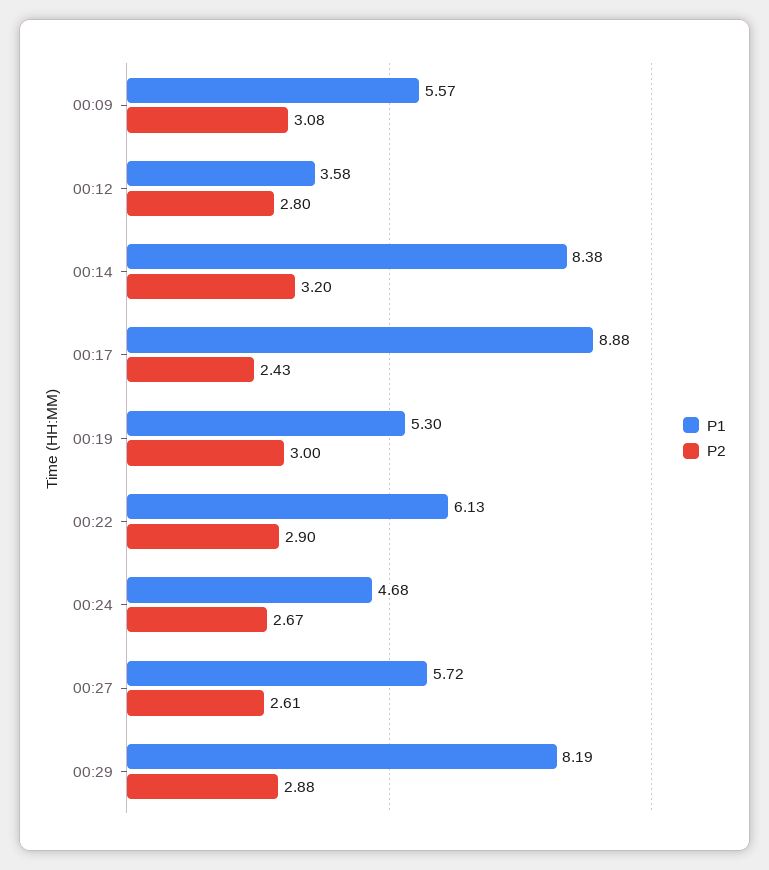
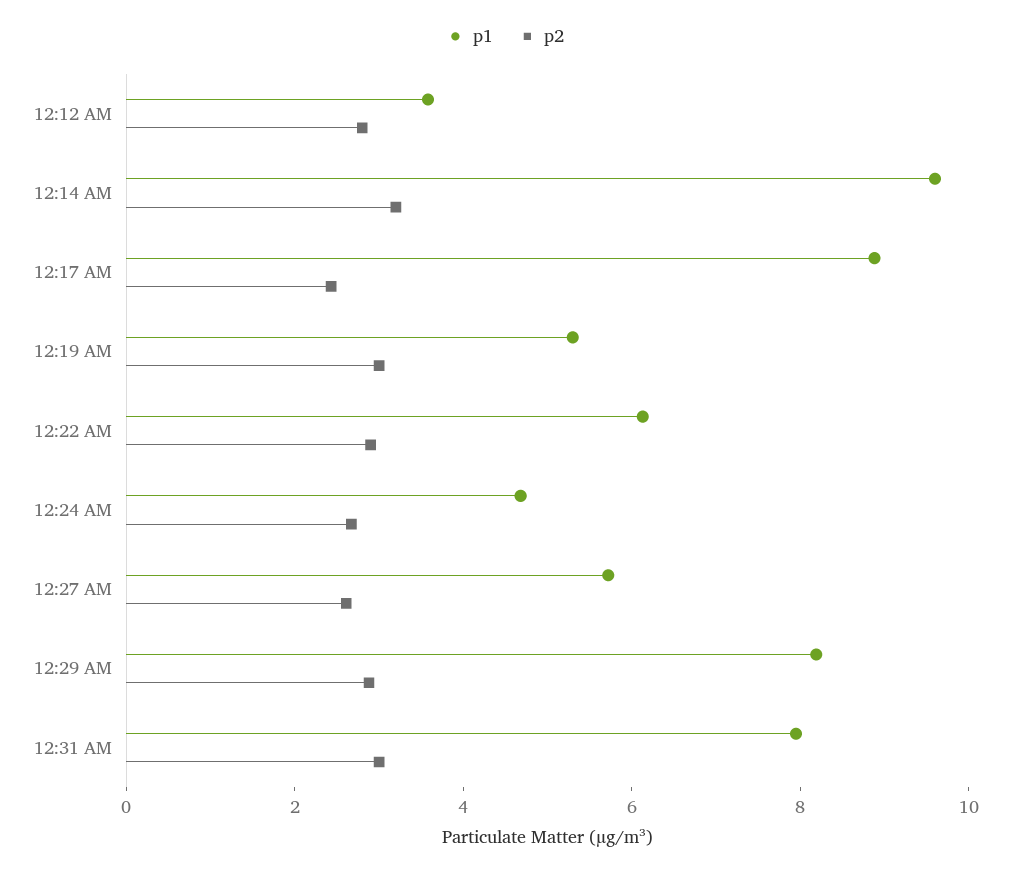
P1, 00:09: 5.57 -> none
P2, 00:09: 3.08 -> none
P1, 00:14: 8.38 -> 9.5
P1, 12:31 AM: none -> 8
P2, 12:31 AM: none -> 3

